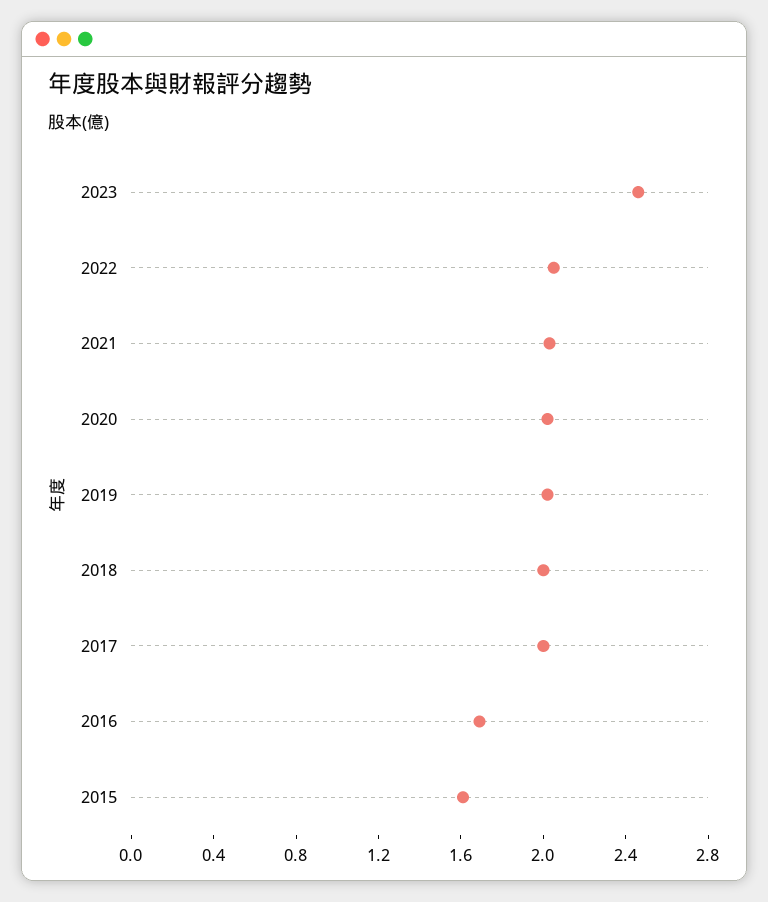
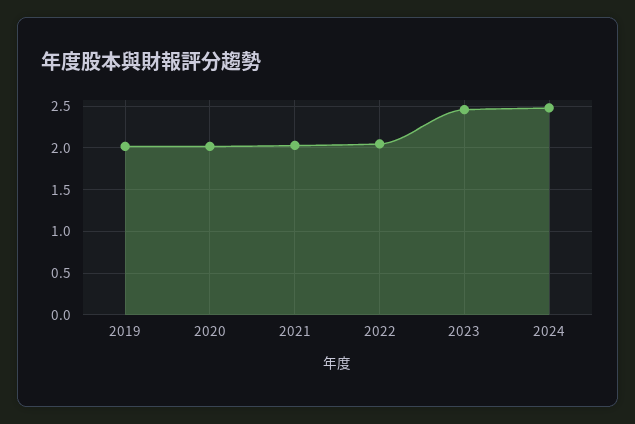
2018: 2 -> none
2017: 2 -> none
2016: 1.7 -> none
2015: 1.6 -> none
2024: none -> 2.5

